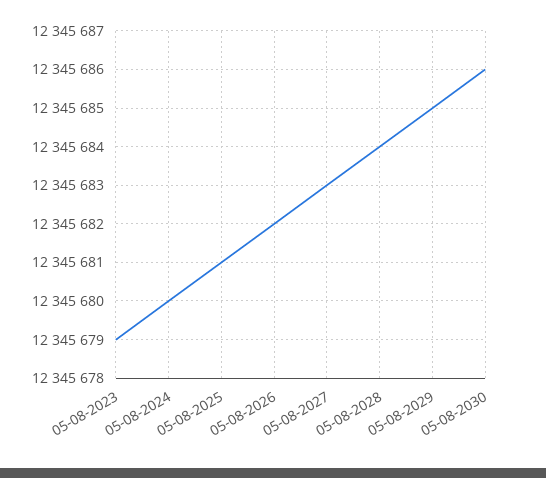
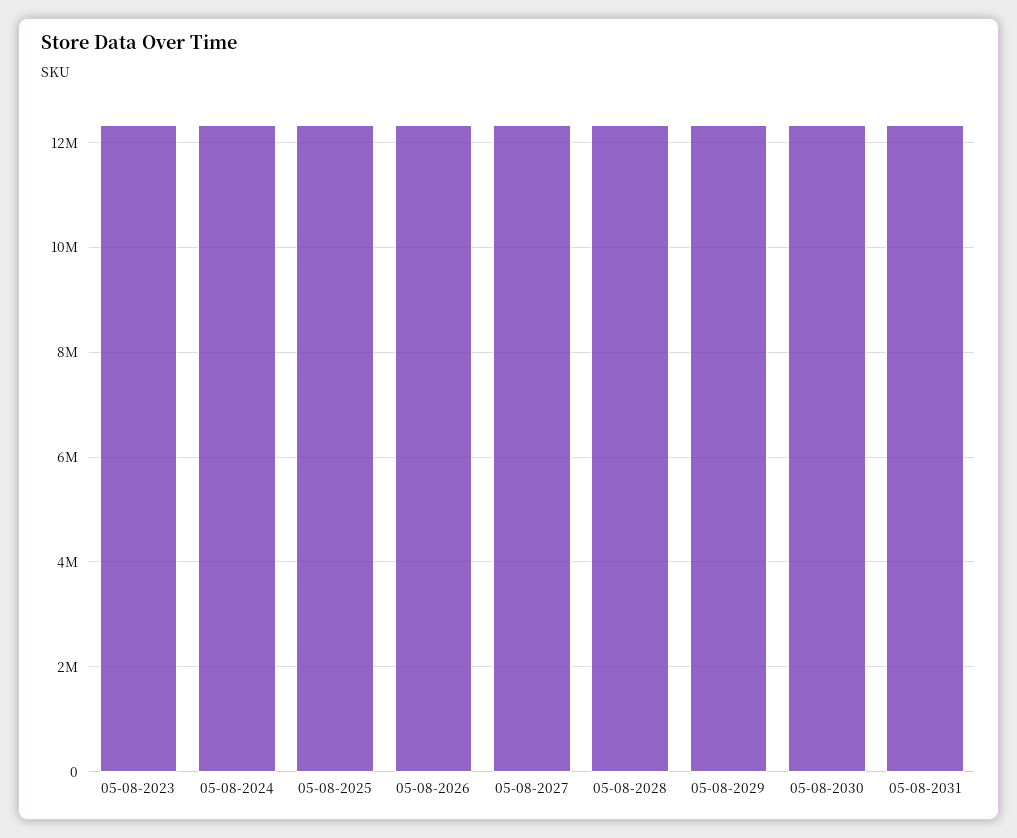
05-08-2031: none -> 12400000

